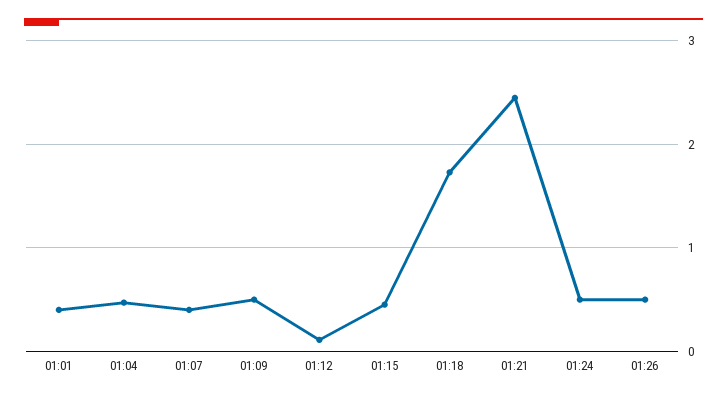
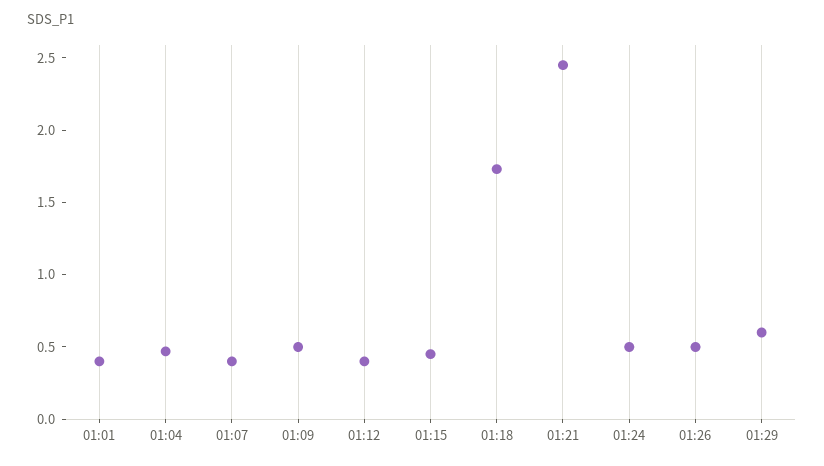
01:12: 0.1 -> 0.4
01:29: none -> 0.6

